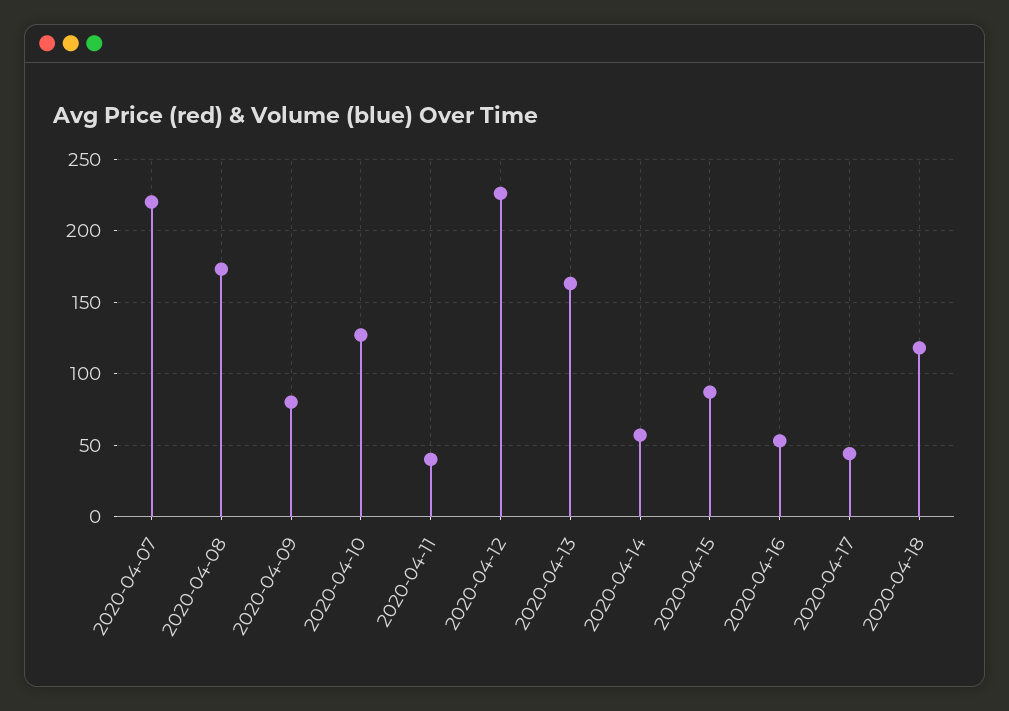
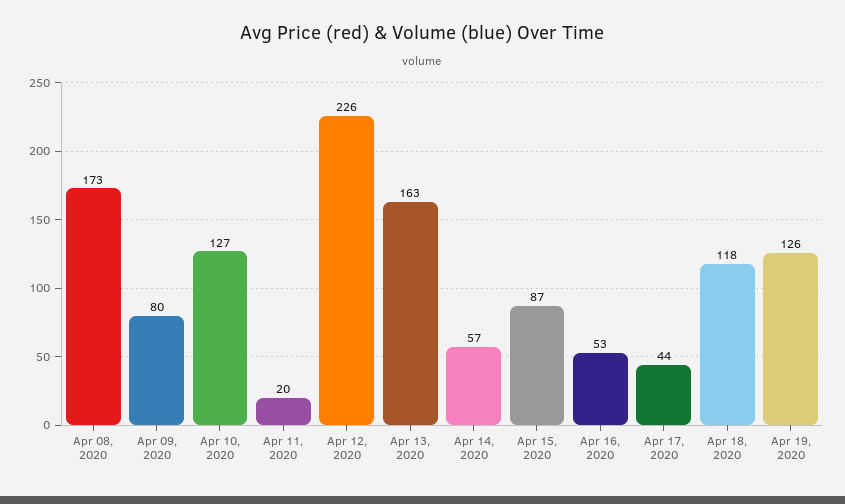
2020-04-07: 220 -> none
2020-04-11: 40 -> 20
Apr 19, 2020: none -> 126

